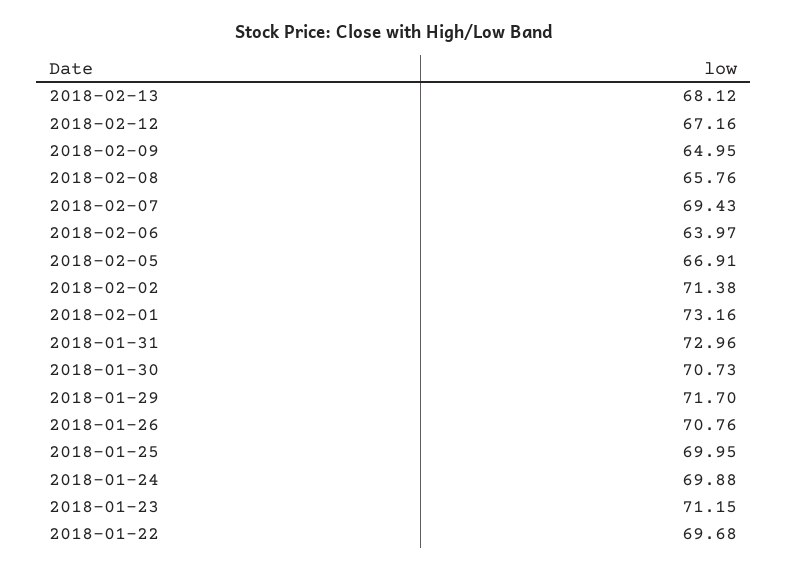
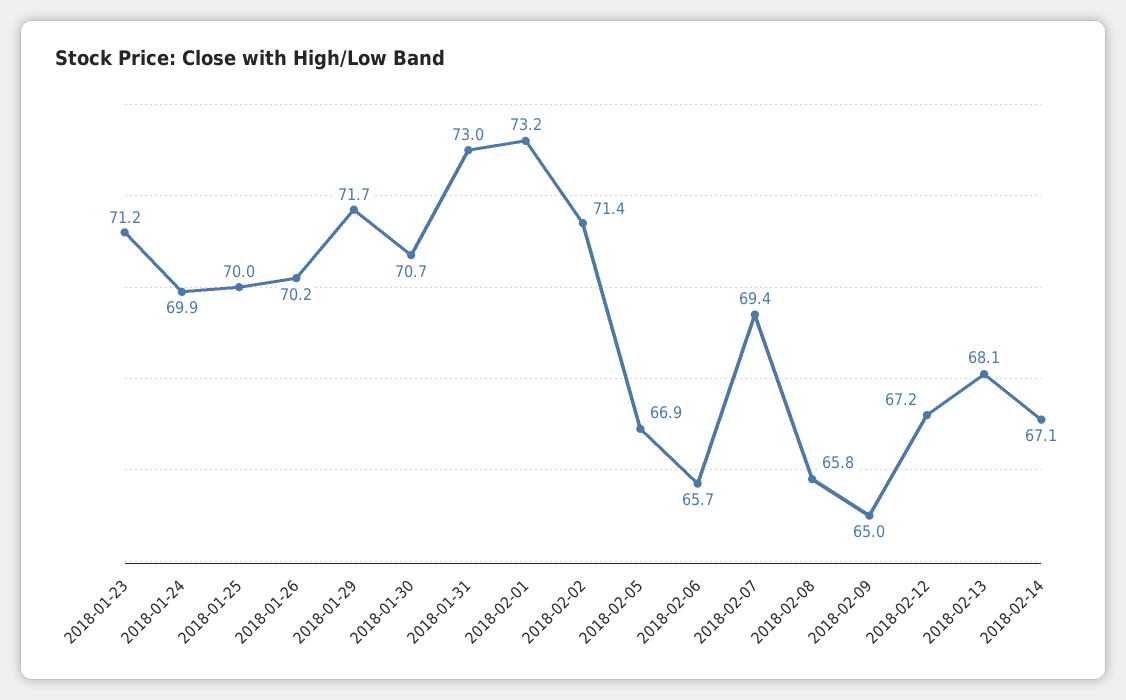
2018-02-06: 63.97 -> 65.7
2018-01-26: 70.76 -> 70.2
2018-01-22: 69.68 -> none
2018-02-14: none -> 67.1

